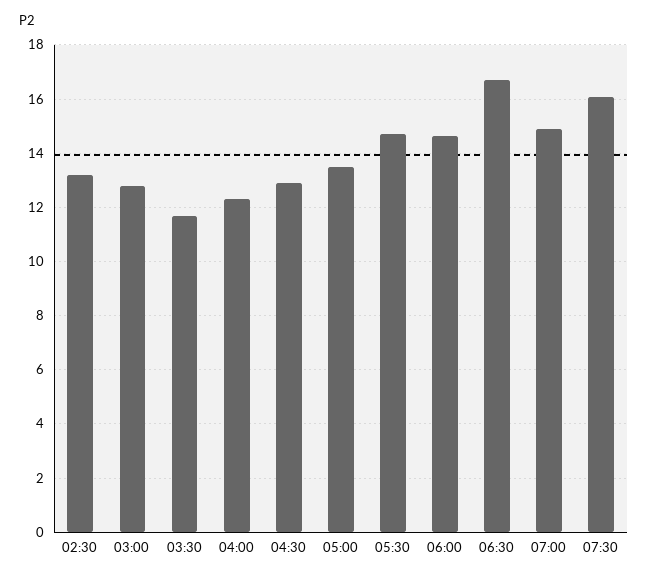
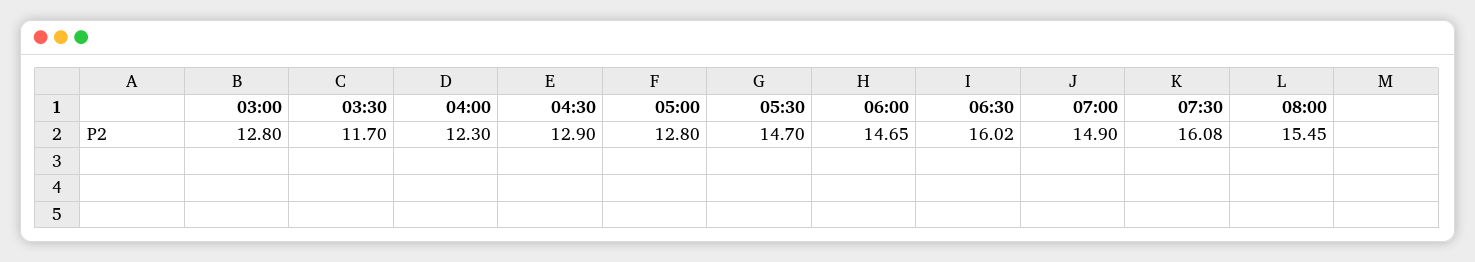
02:30: 13.25 -> none
05:00: 13.5 -> 12.8
06:30: 16.75 -> 16.02
08:00: none -> 15.45

